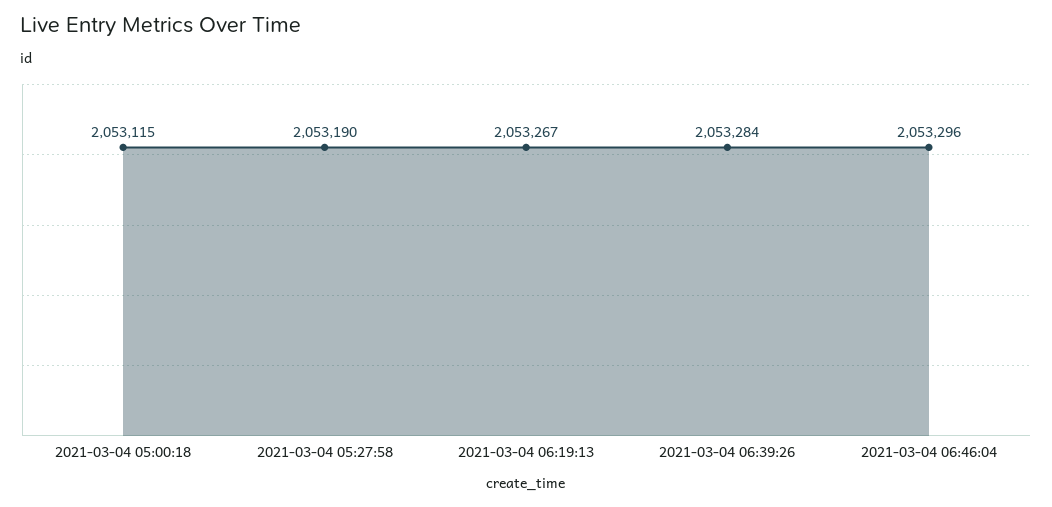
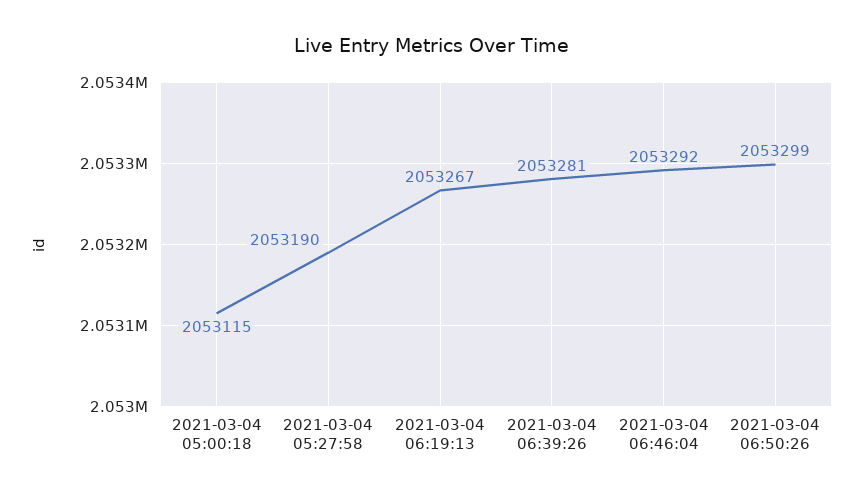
2021-03-04 06:39:26: 2053284 -> 2053281
2021-03-04 06:46:04: 2053296 -> 2053292
2021-03-04 06:50:26: none -> 2053299

